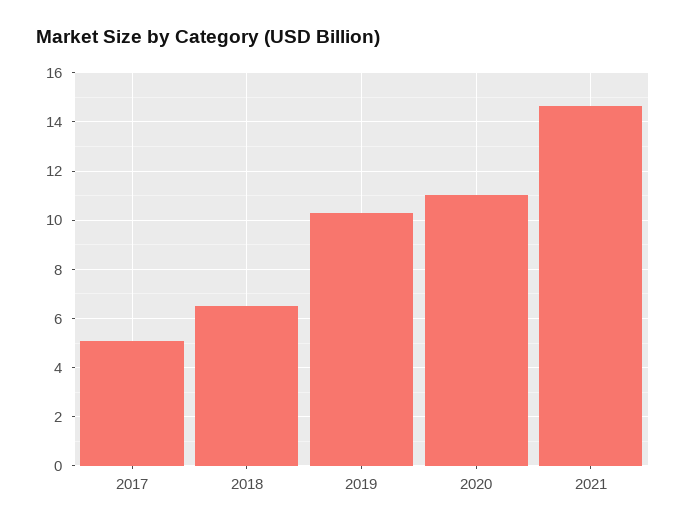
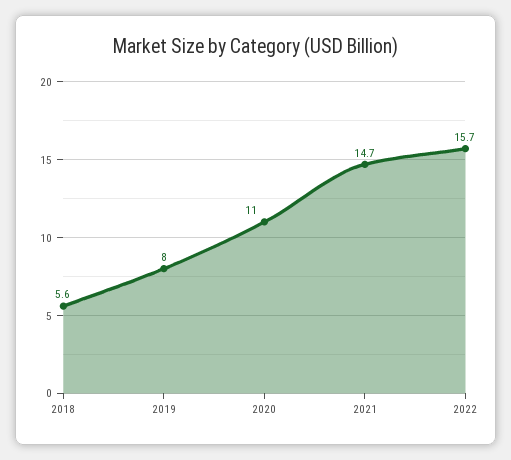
2017: 5 -> none
2018: 6.5 -> 5.6
2019: 10.25 -> 8
2022: none -> 15.7

